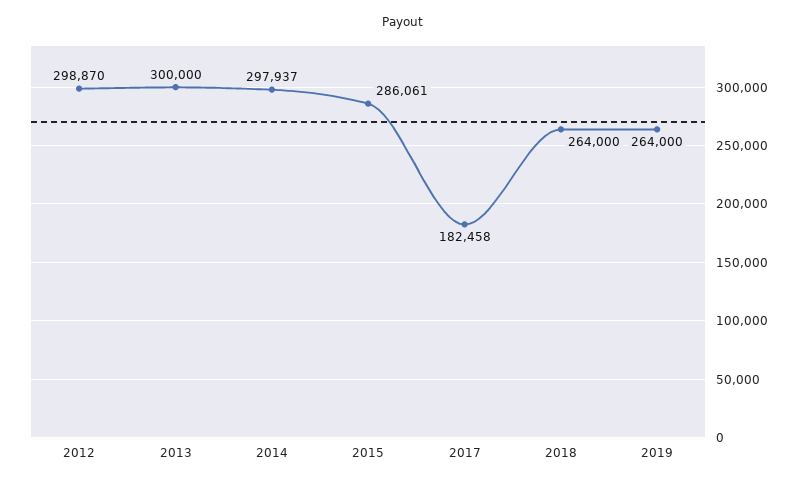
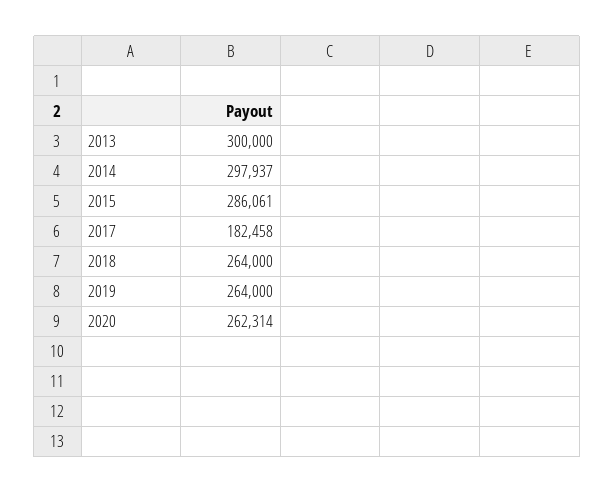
2012: 298870 -> none
2020: none -> 262314

